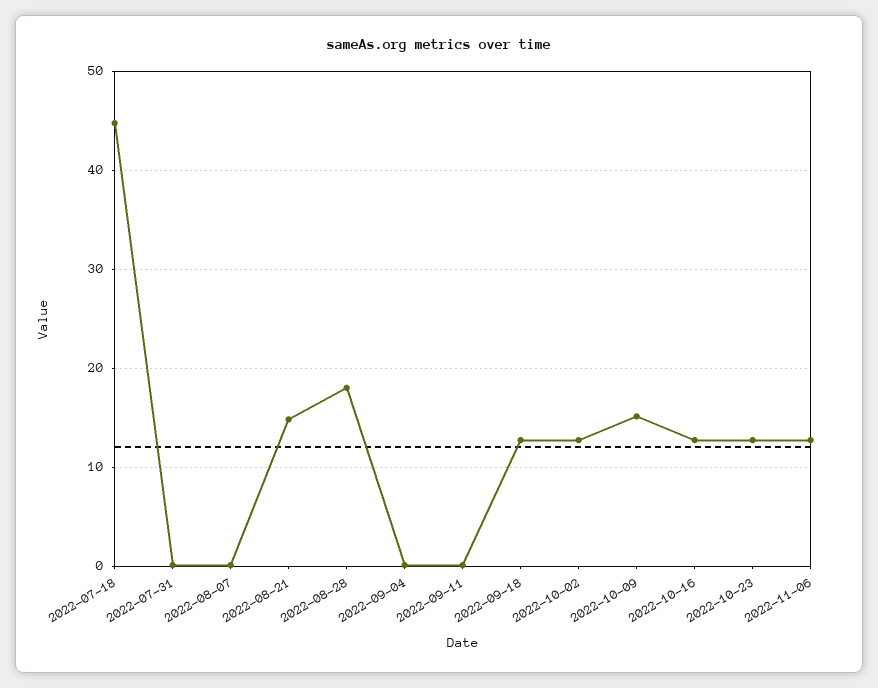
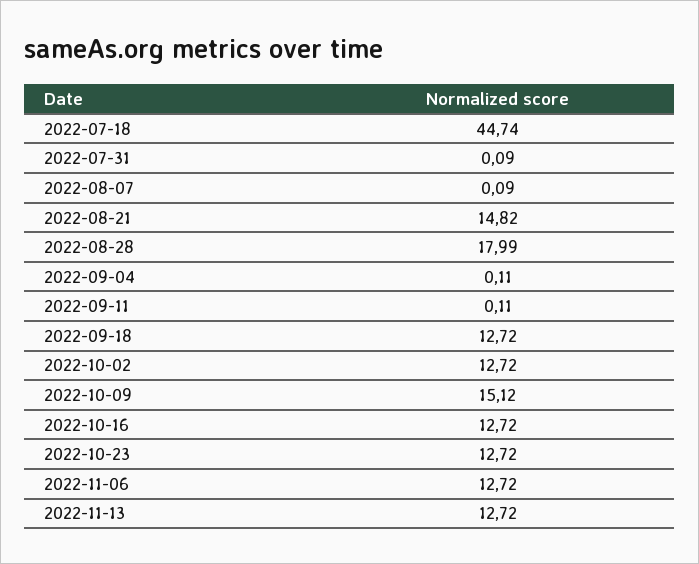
2022-11-13: none -> 12.72

